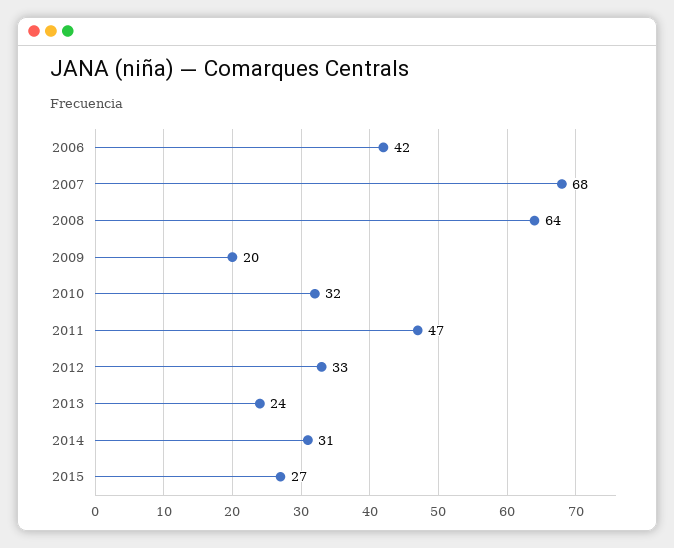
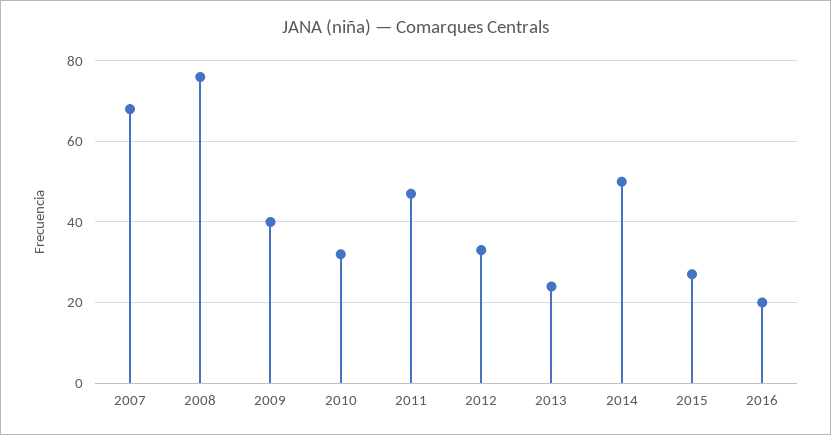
2006: 42 -> none
2008: 64 -> 75
2009: 20 -> 40
2014: 31 -> 50
2016: none -> 20

